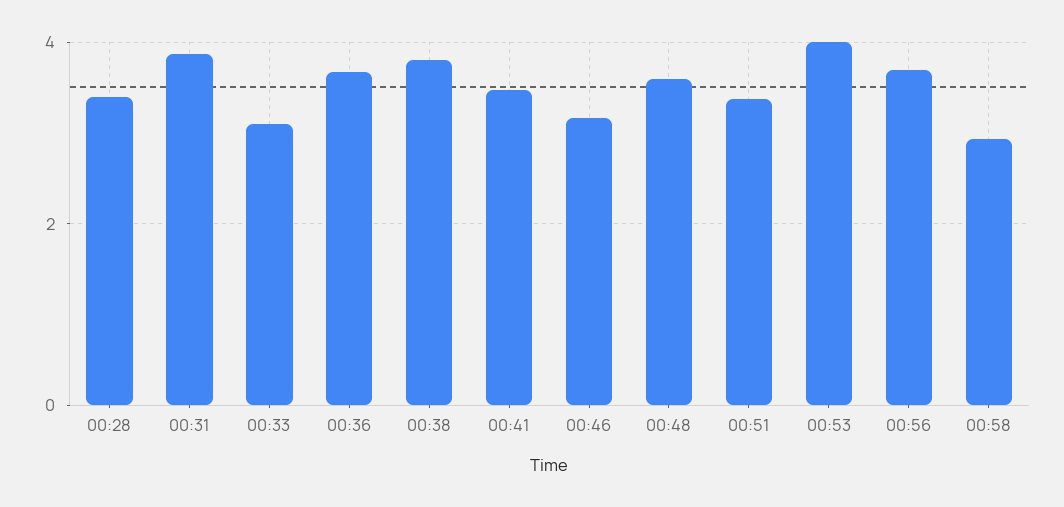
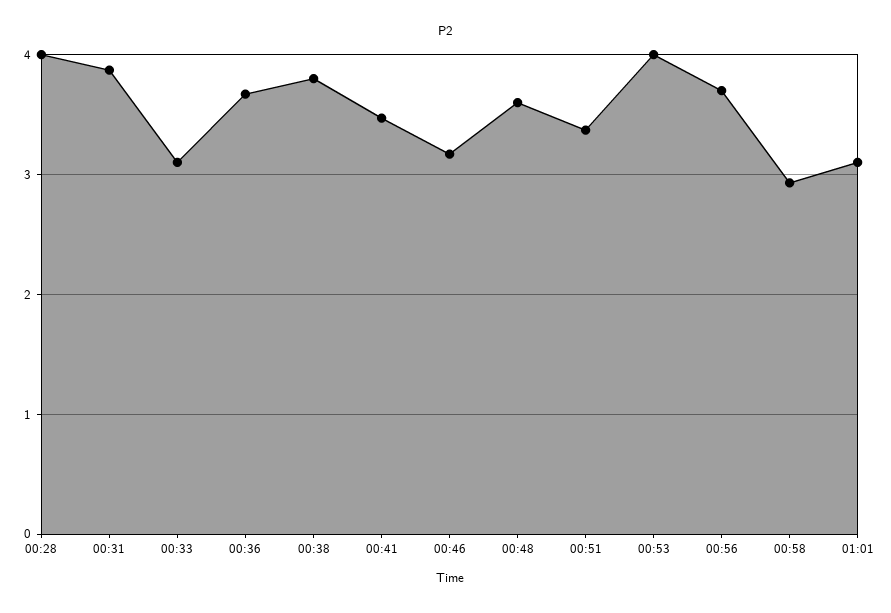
00:28: 3.4 -> 4
01:01: none -> 3.1

